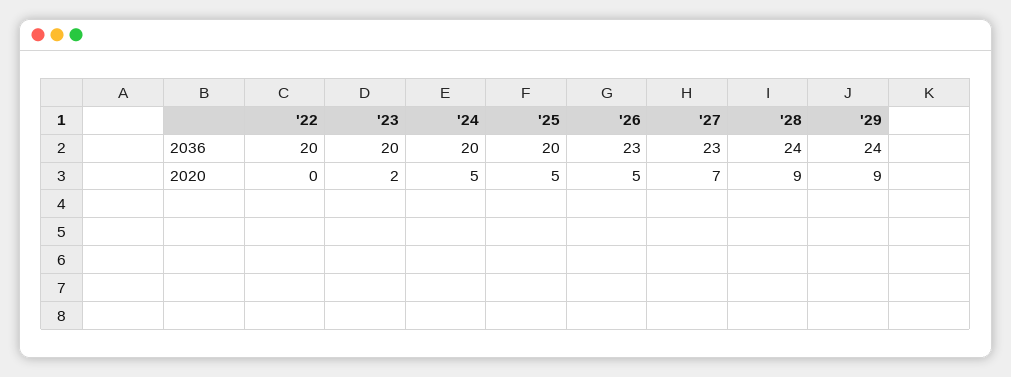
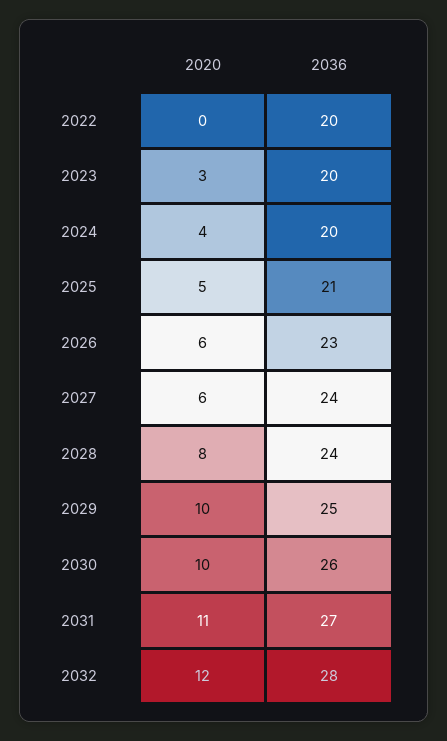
'25, 2036: 20 -> 21
'27, 2036: 23 -> 24
'29, 2036: 24 -> 25
'23, 2020: 2 -> 3
'24, 2020: 5 -> 4
'26, 2020: 5 -> 6
'27, 2020: 7 -> 6
'28, 2020: 9 -> 8
'29, 2020: 9 -> 10
2030, 2020: none -> 10
2030, 2036: none -> 26
2031, 2020: none -> 11
2031, 2036: none -> 27
2032, 2020: none -> 12
2032, 2036: none -> 28

